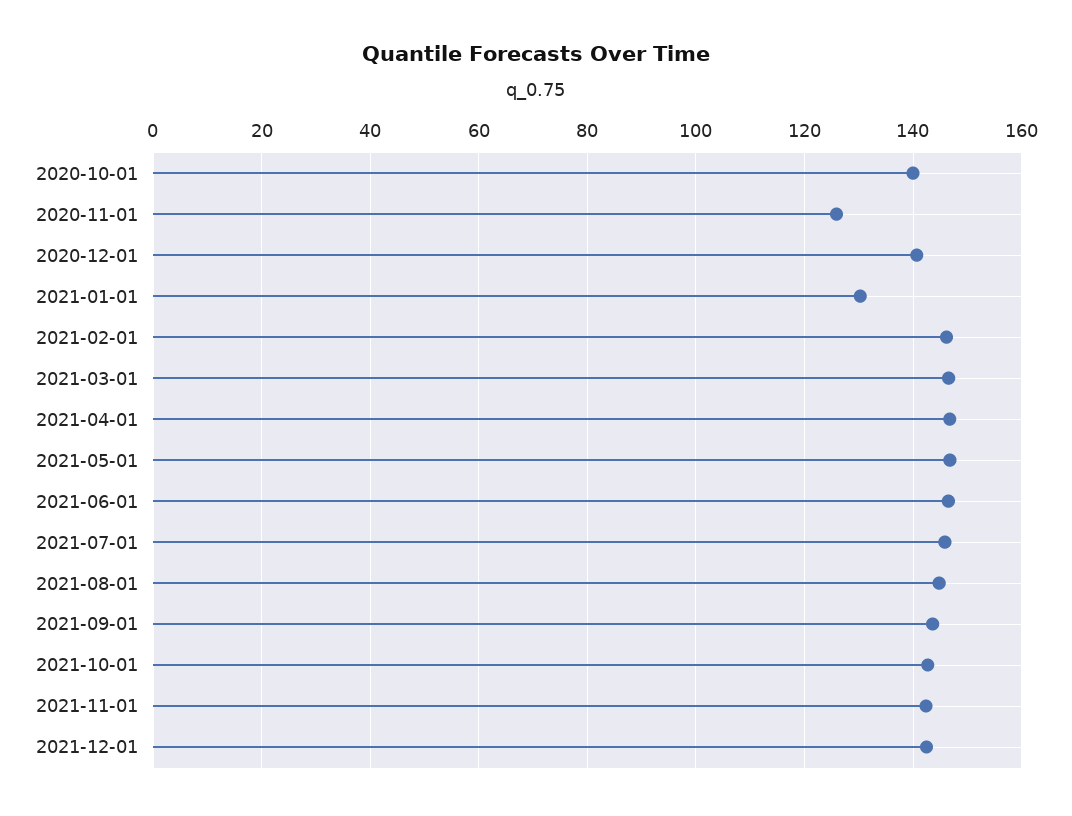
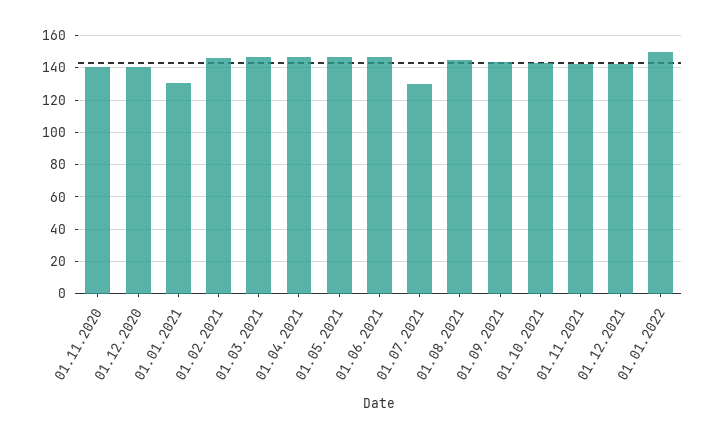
2020-10-01: 140 -> none
2020-11-01: 126 -> 140
2021-07-01: 146 -> 130
01.01.2022: none -> 150

